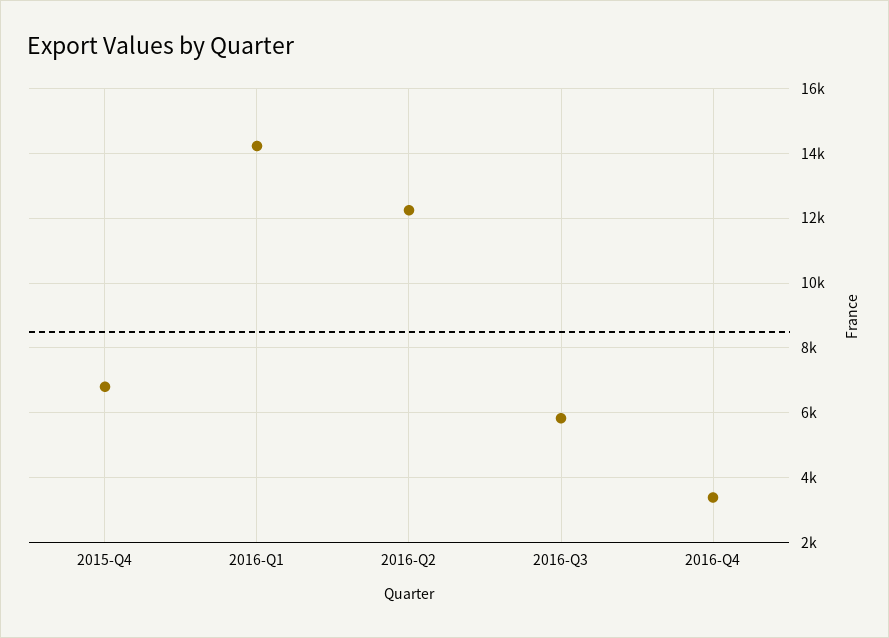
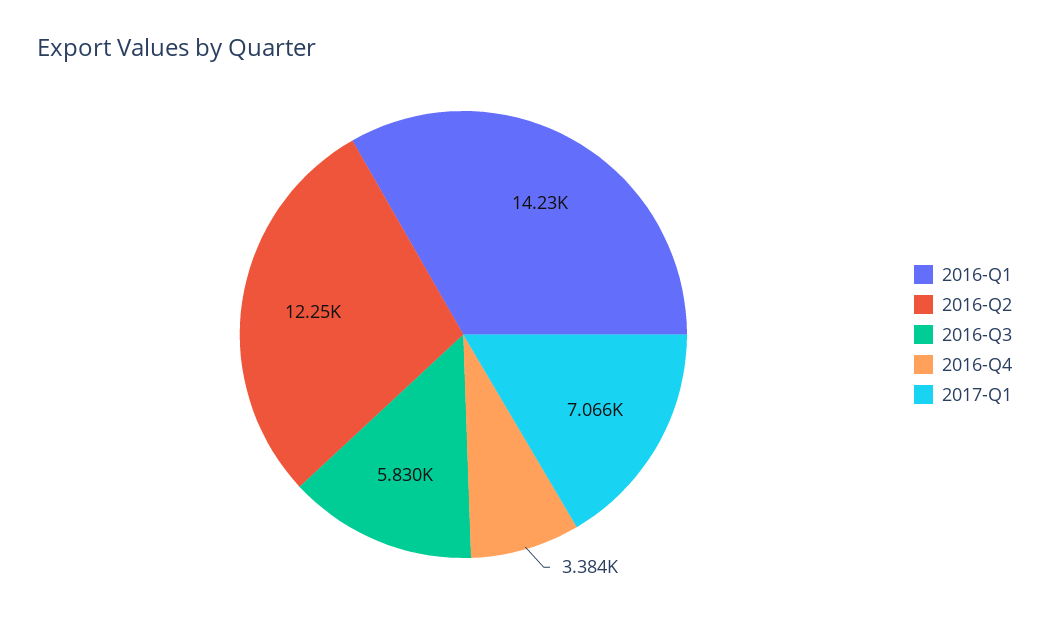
2015-Q4: 6800 -> none
2017-Q1: none -> 7066

